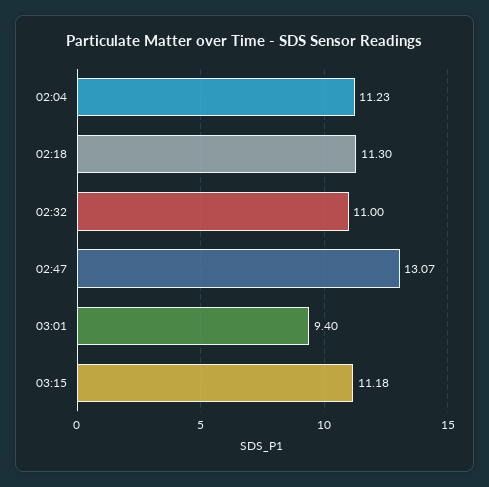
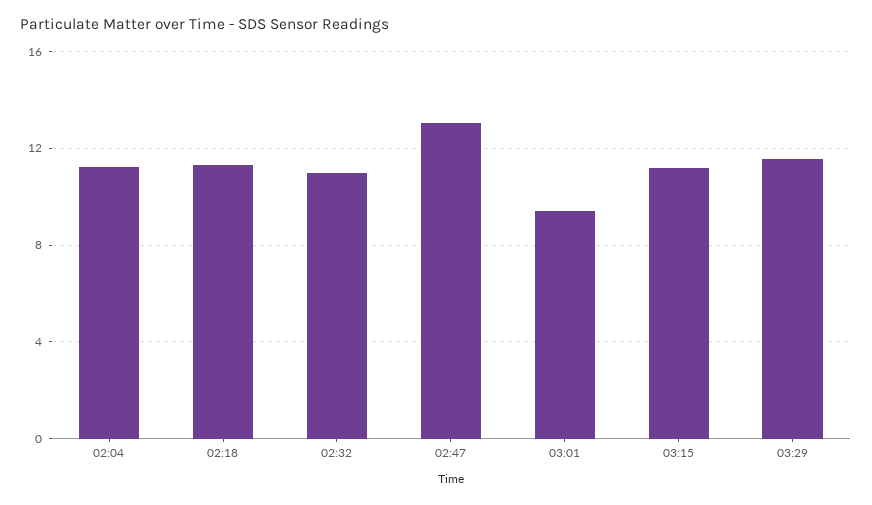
03:29: none -> 11.5

